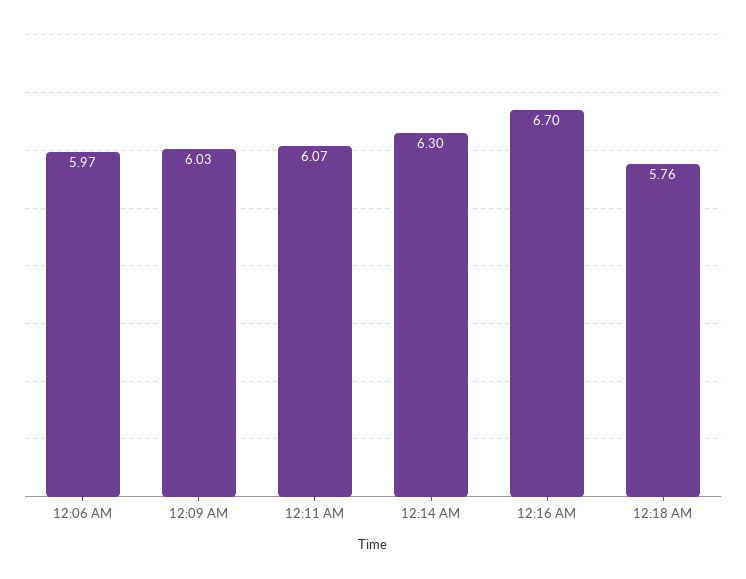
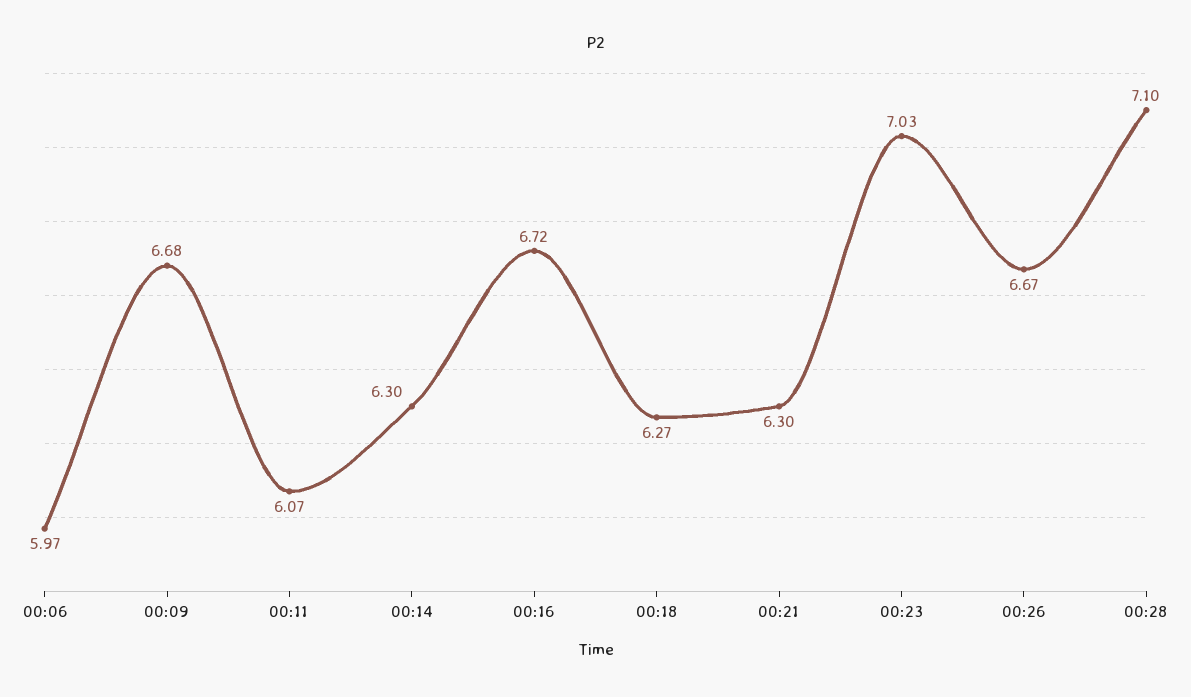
12:09 AM: 6.03 -> 6.68
12:16 AM: 6.7 -> 6.72
12:18 AM: 5.76 -> 6.27
00:21: none -> 6.3
00:23: none -> 7.03
00:26: none -> 6.67
00:28: none -> 7.1

